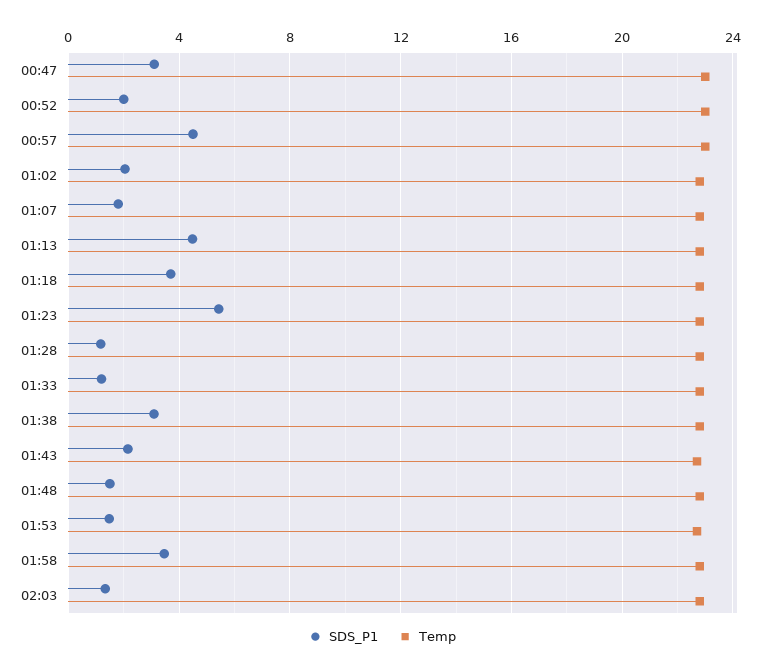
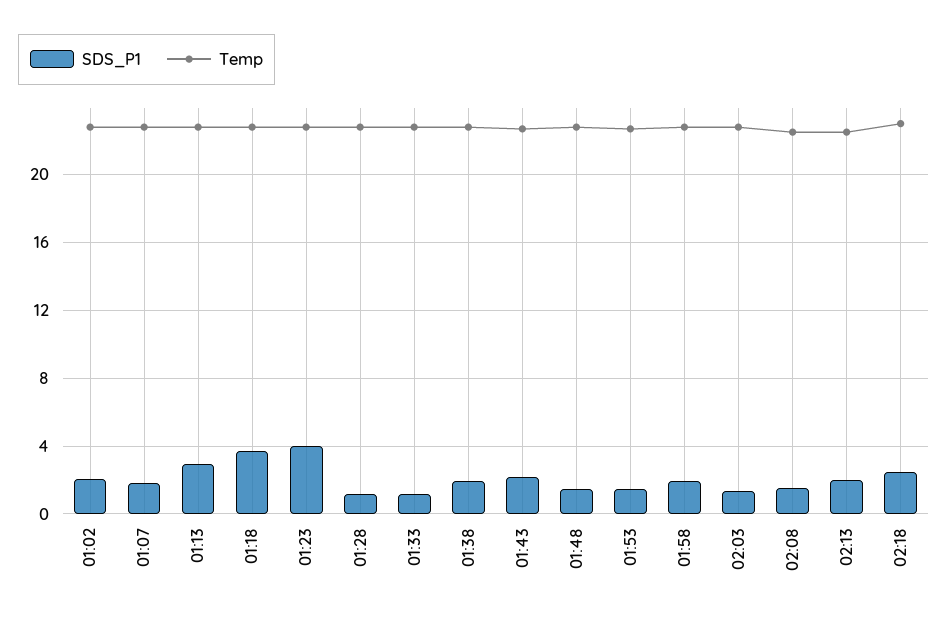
SDS_P1, 00:47: 3 -> none
Temp, 00:47: 23 -> none
SDS_P1, 00:52: 2 -> none
Temp, 00:52: 23 -> none
SDS_P1, 00:57: 4.5 -> none
Temp, 00:57: 23 -> none
SDS_P1, 01:13: 4.5 -> 3
SDS_P1, 01:23: 5.5 -> 4
SDS_P1, 01:38: 3 -> 2
SDS_P1, 01:58: 3.5 -> 2
SDS_P1, 02:08: none -> 1.5
Temp, 02:08: none -> 22.5
SDS_P1, 02:13: none -> 2
Temp, 02:13: none -> 22.5
SDS_P1, 02:18: none -> 2.5
Temp, 02:18: none -> 23

